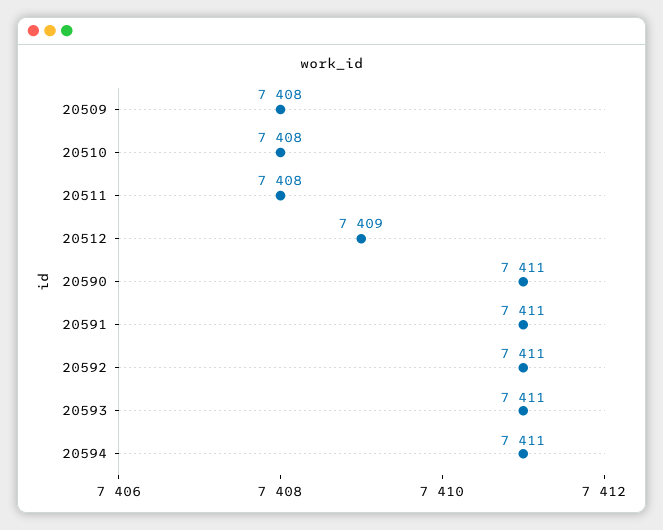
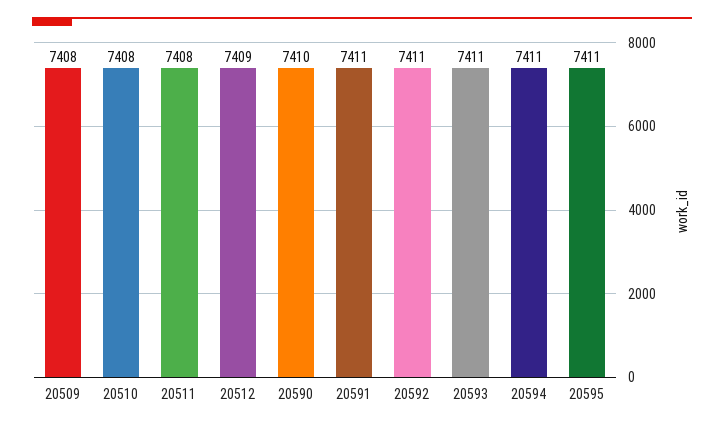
20590: 7411 -> 7410
20595: none -> 7411

